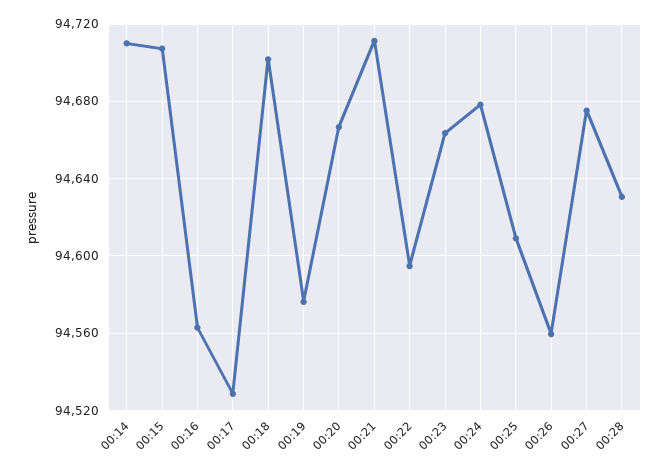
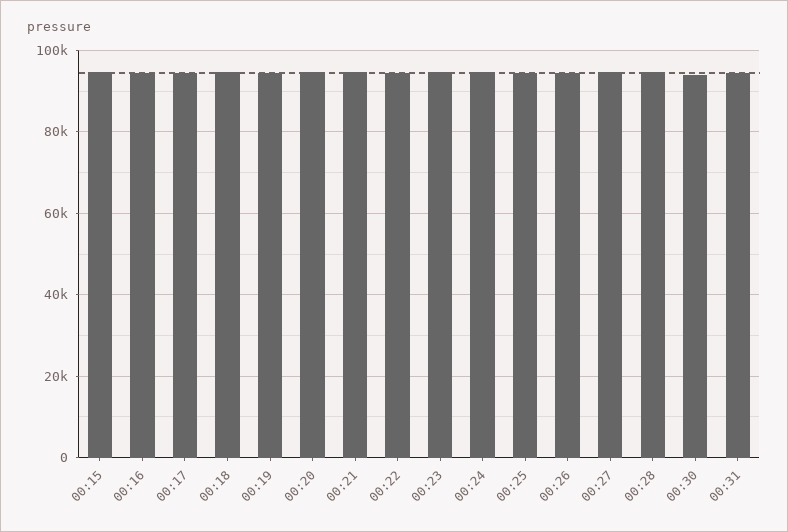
00:14: 94710 -> none
00:30: none -> 94000
00:31: none -> 94000

